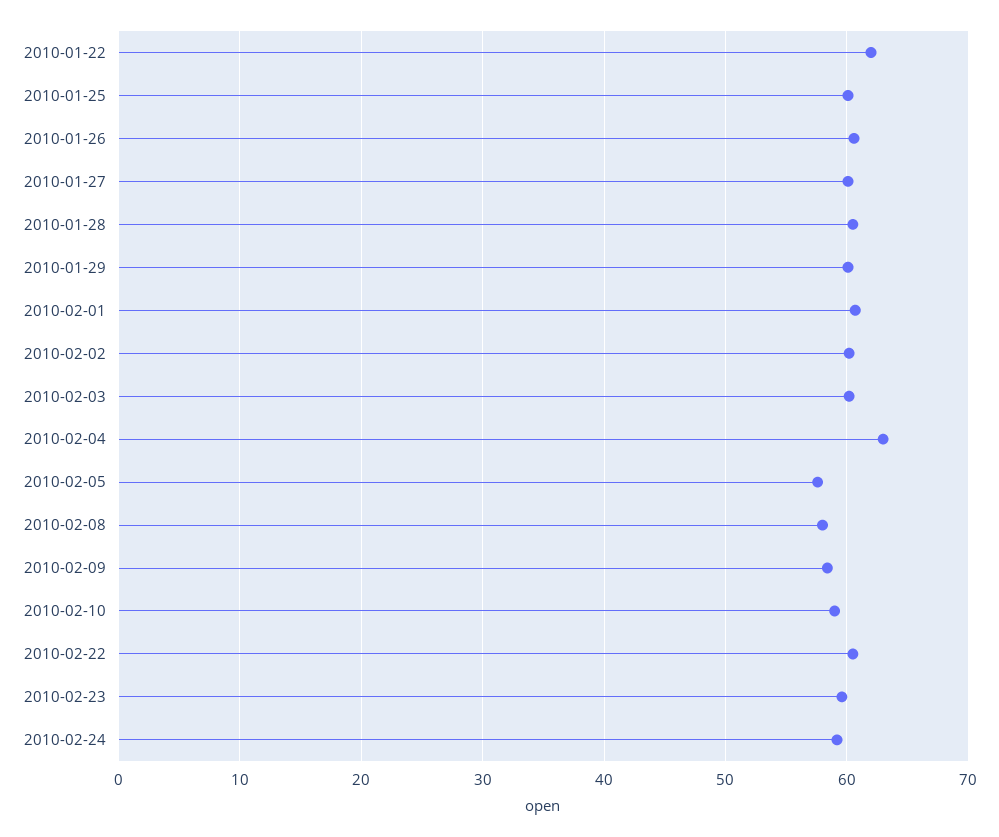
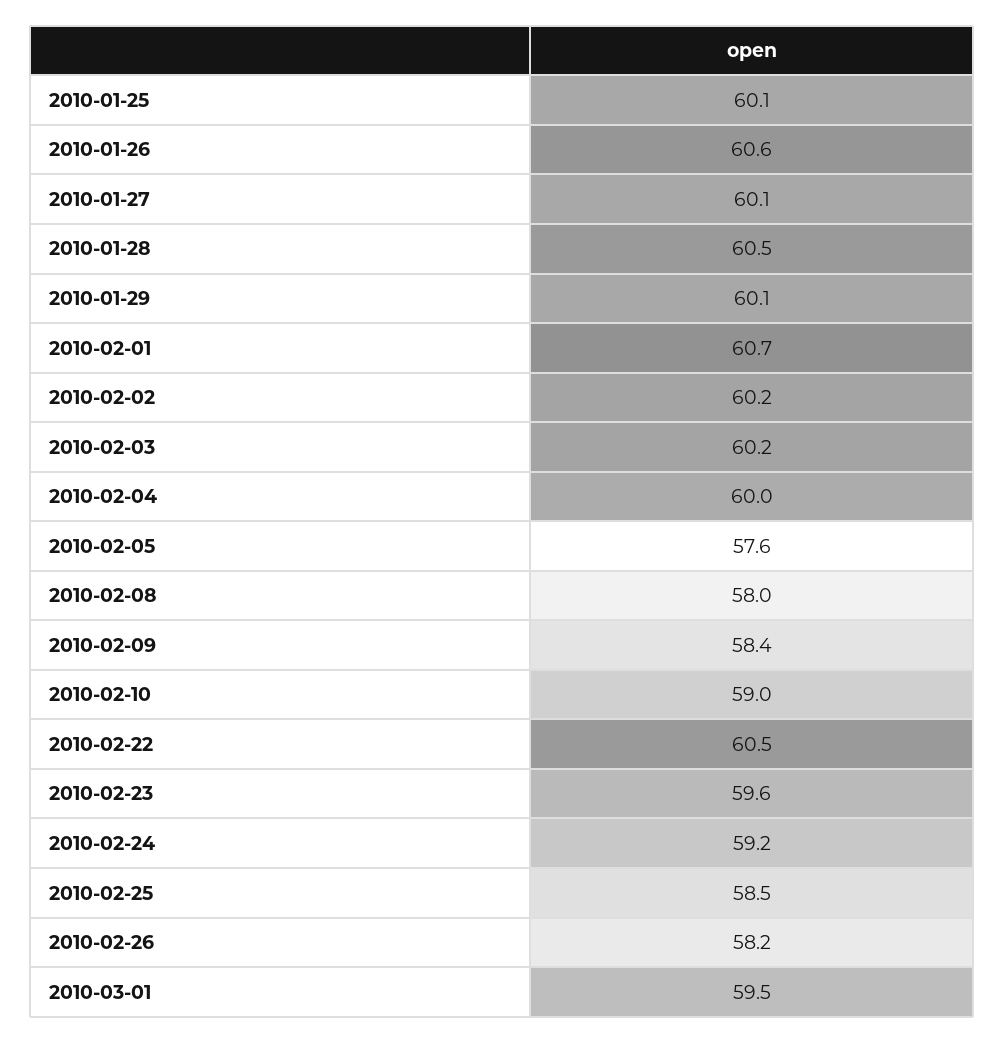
2010-01-22: 62 -> none
2010-02-04: 63 -> 60
2010-02-25: none -> 58.5
2010-02-26: none -> 58.2
2010-03-01: none -> 59.5

